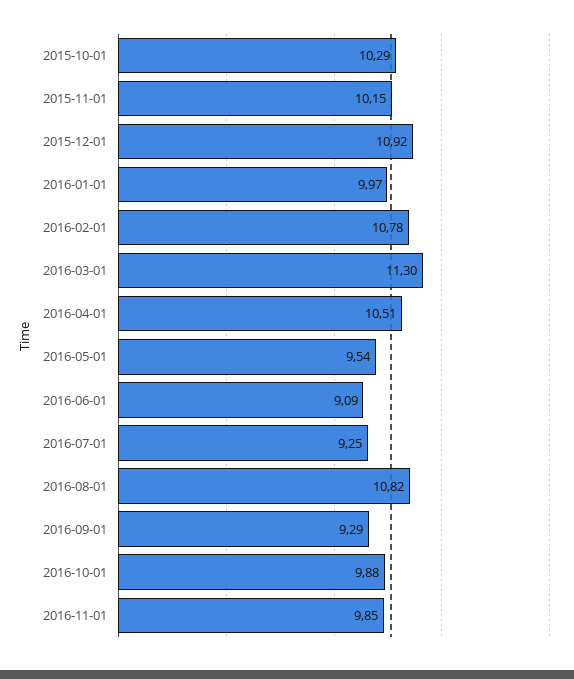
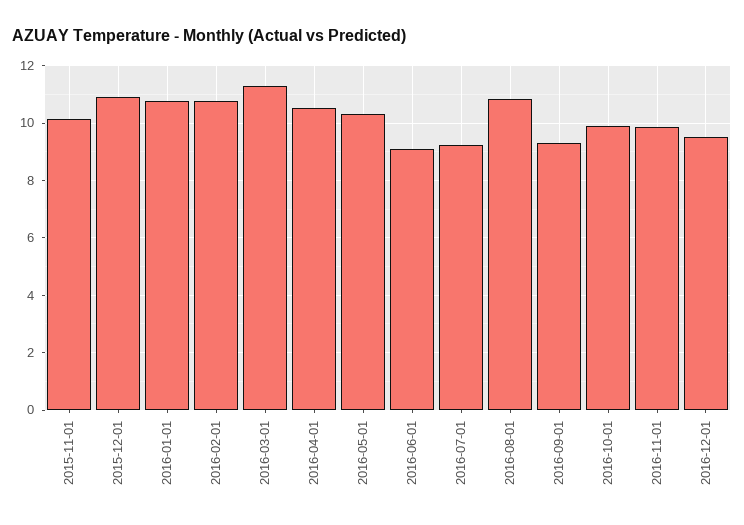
2015-10-01: 10.29 -> none
2016-01-01: 9.97 -> 10.75
2016-05-01: 9.54 -> 10.25
2016-12-01: none -> 9.5

